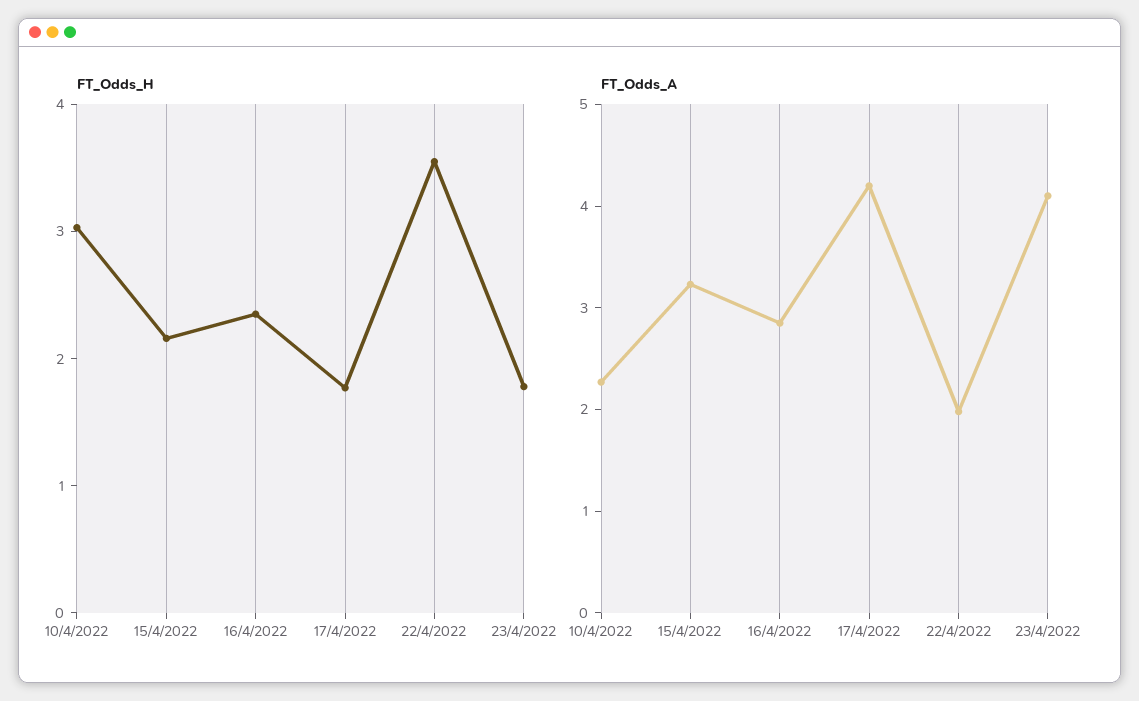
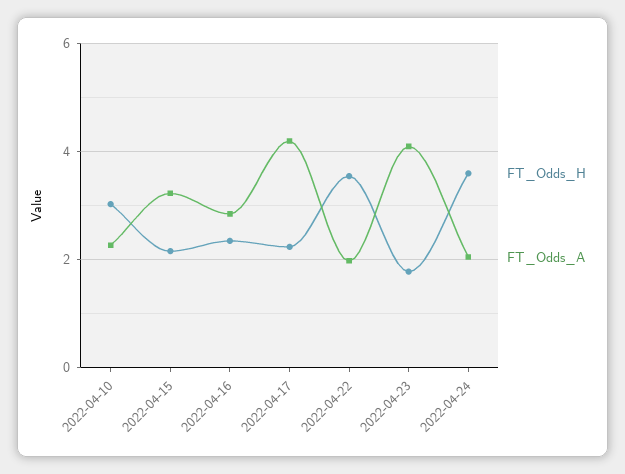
FT_Odds_H, 17/4/2022: 1.8 -> 2.2
FT_Odds_H, 2022-04-24: none -> 3.6
FT_Odds_A, 2022-04-24: none -> 2

